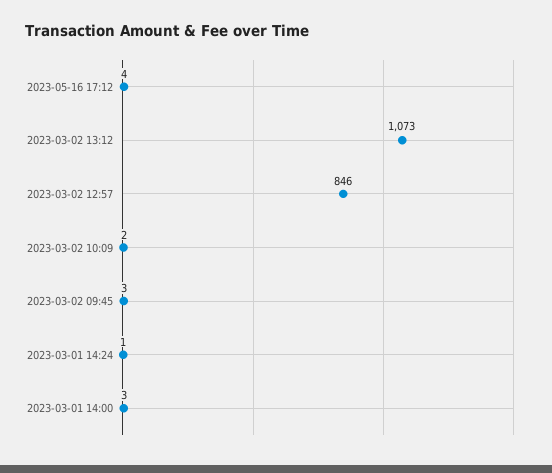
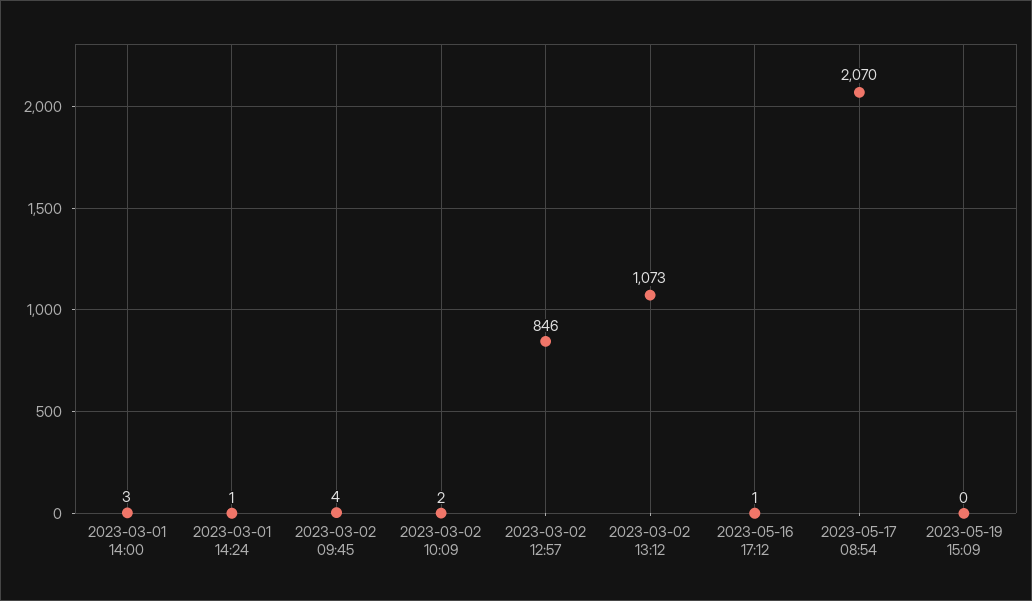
2023-05-16 17:12: 4 -> 1
2023-03-02 09:45: 3 -> 4
2023-05-17 08:54: none -> 2070
2023-05-19 15:09: none -> 0

